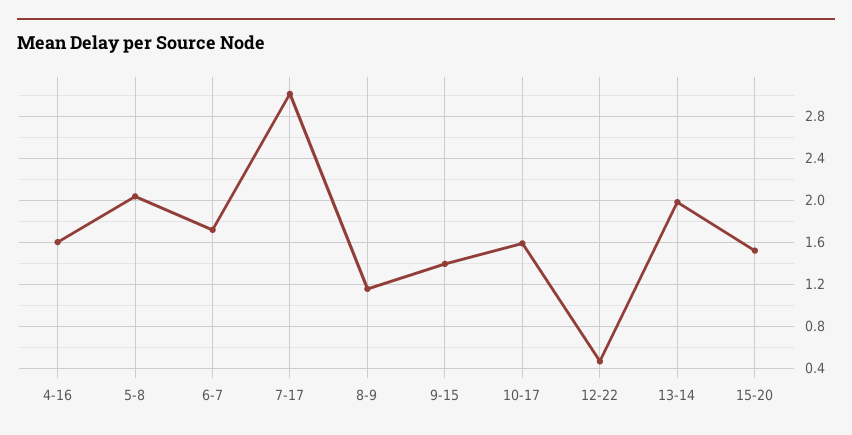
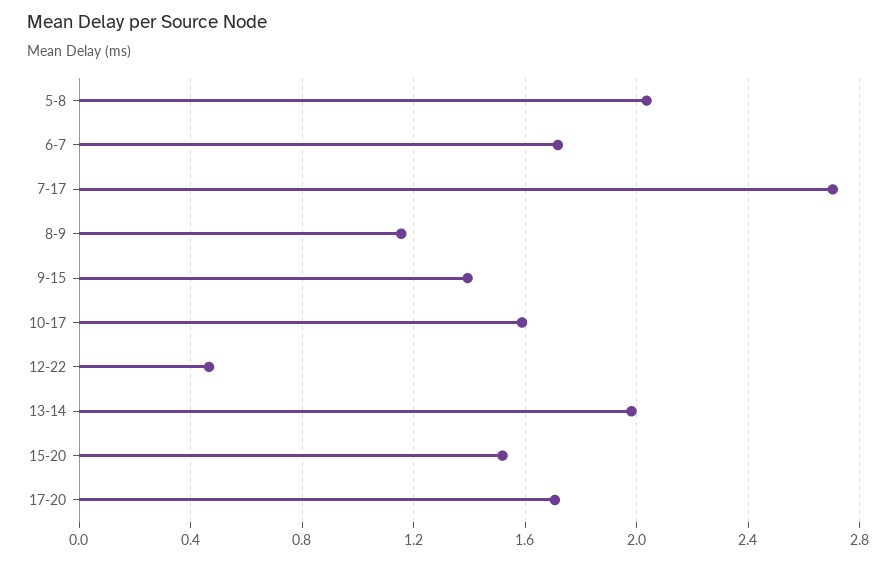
4-16: 1.6 -> none
7-17: 3 -> 2.7
17-20: none -> 1.7

